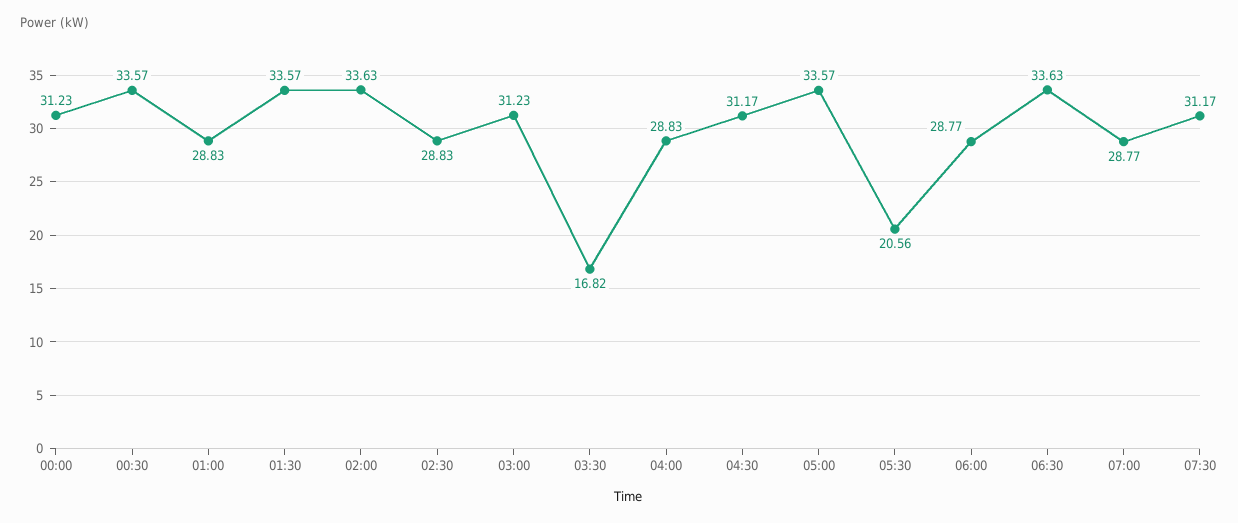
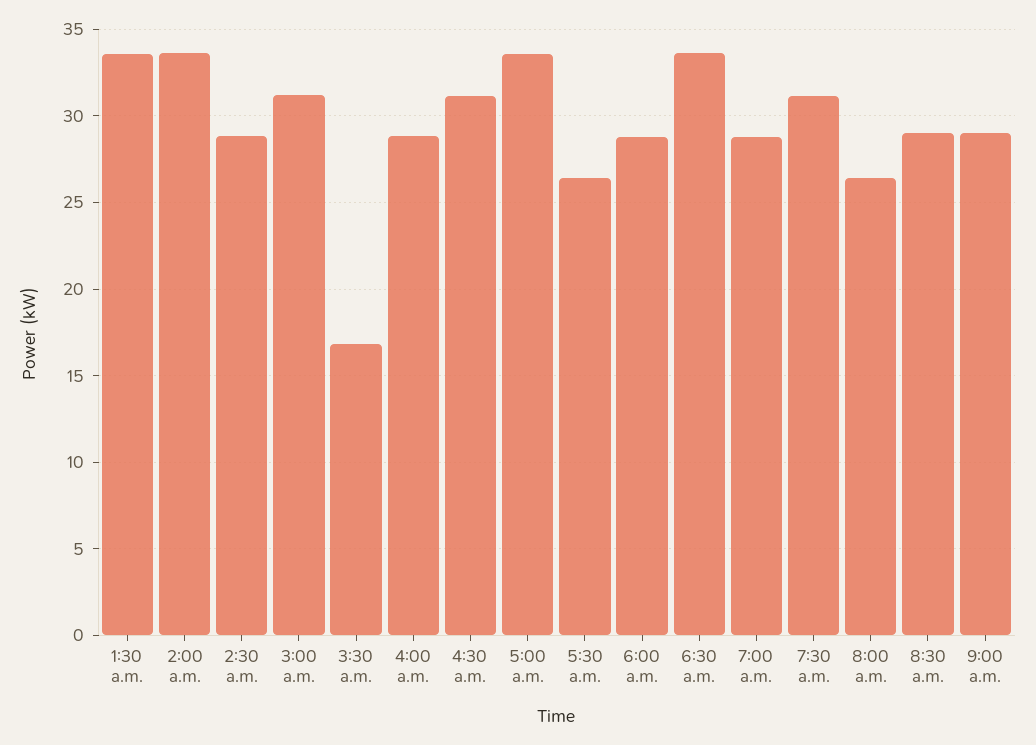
00:00: 31.23 -> none
00:30: 33.57 -> none
01:00: 28.83 -> none
05:30: 20.56 -> 26.5
8:00 a.m.: none -> 26.5
8:30 a.m.: none -> 29
9:00 a.m.: none -> 29

